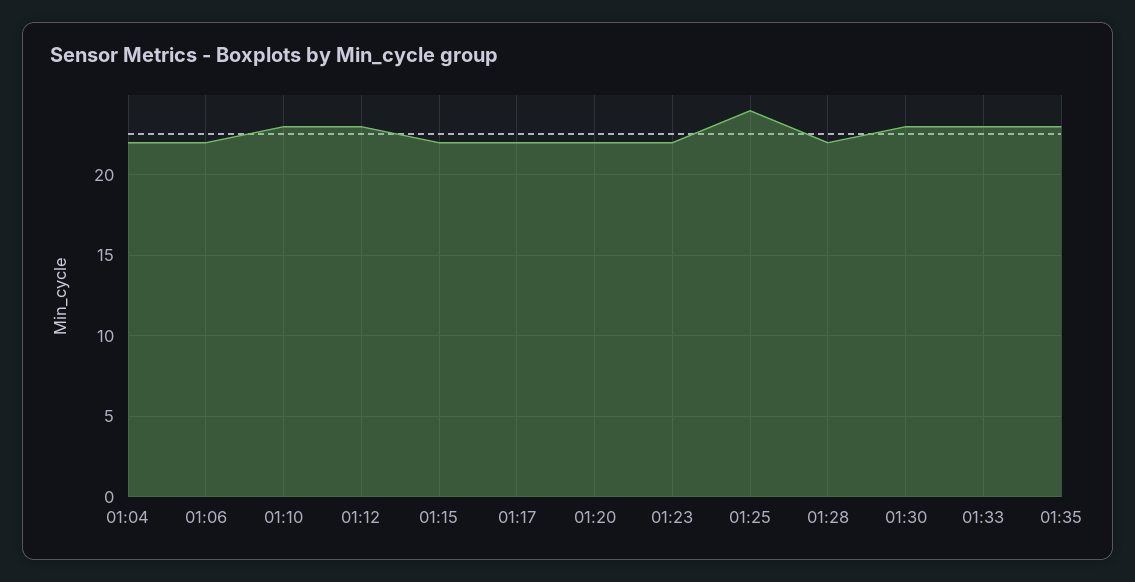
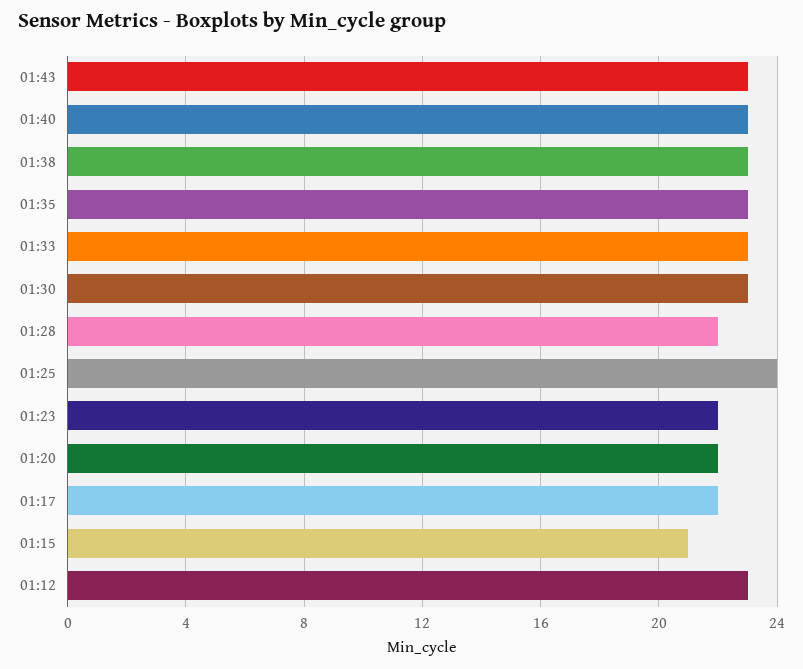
01:04: 22 -> none
01:06: 22 -> none
01:10: 23 -> none
01:15: 22 -> 21
01:43: none -> 23
01:40: none -> 23
01:38: none -> 23

